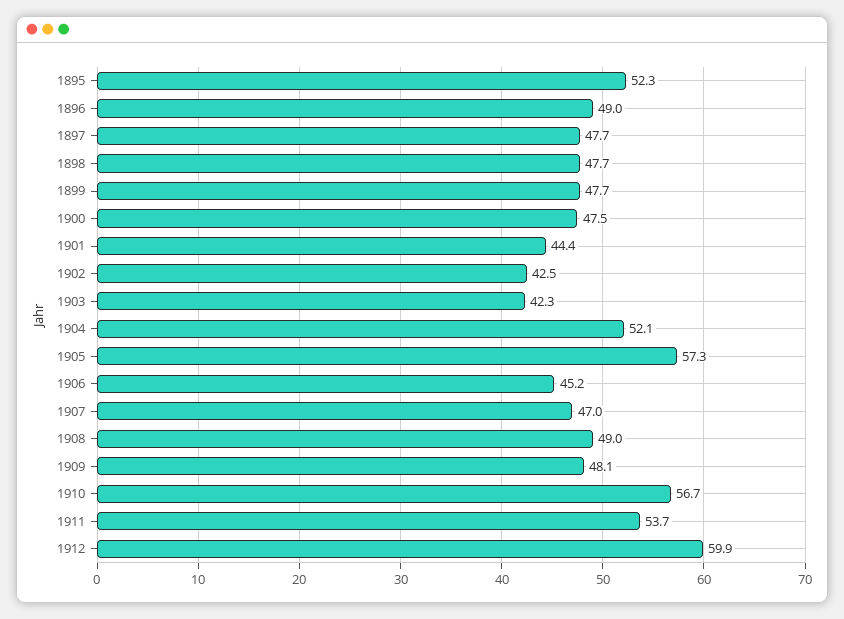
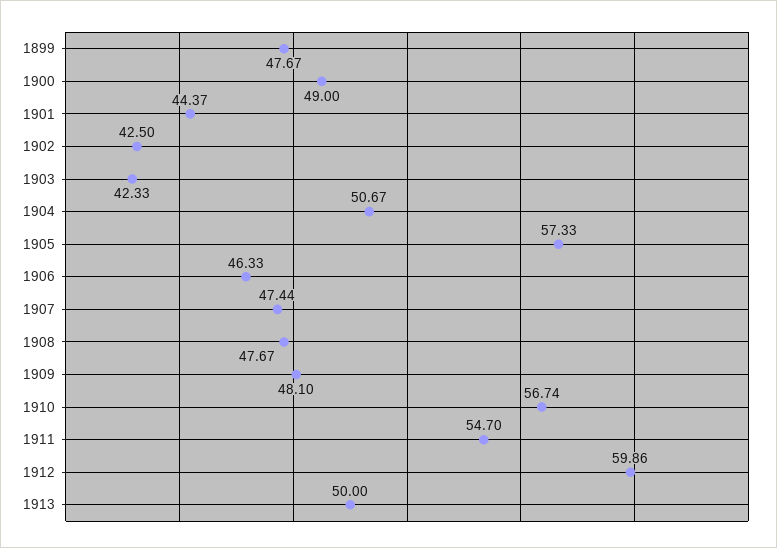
1895: 52.3 -> none
1896: 49 -> none
1897: 47.7 -> none
1898: 47.7 -> none
1900: 47.5 -> 49
1904: 52.1 -> 50.67
1906: 45.2 -> 46.33
1907: 47 -> 47.44
1908: 49 -> 47.67
1911: 53.7 -> 54.7
1913: none -> 50

